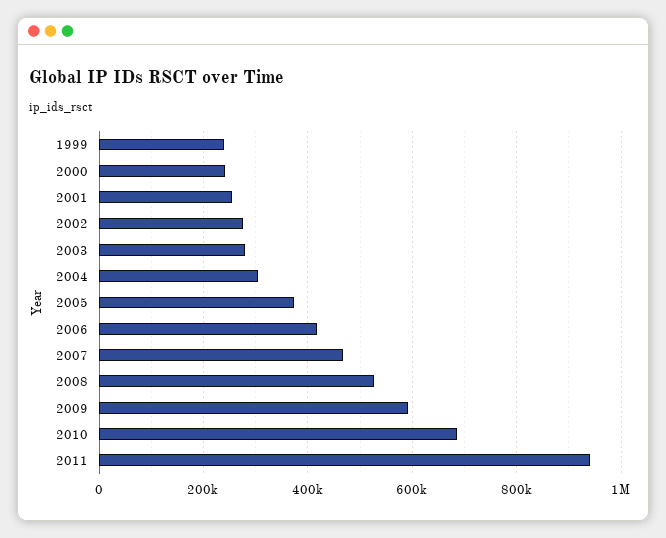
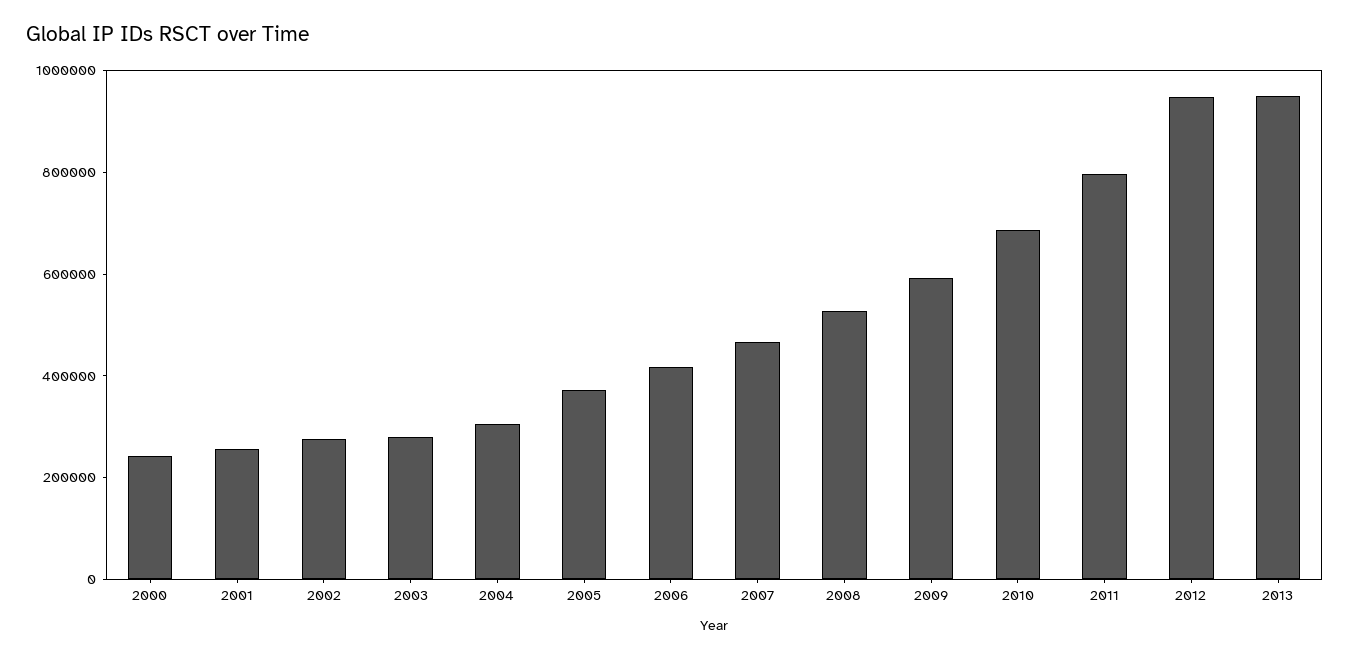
1999: 240000 -> none
2011: 940000 -> 800000
2012: none -> 950000
2013: none -> 950000

